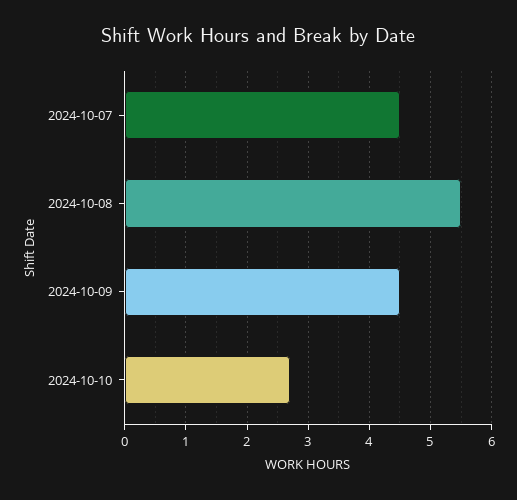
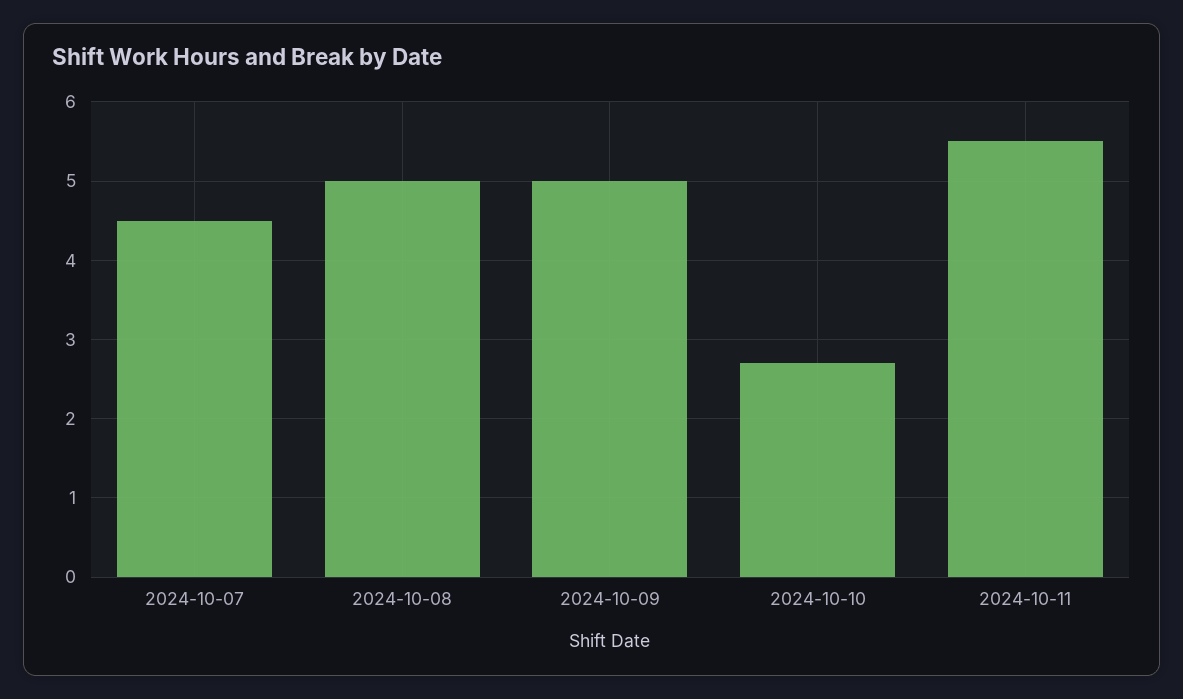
2024-10-08: 5.5 -> 5
2024-10-09: 4.5 -> 5
2024-10-11: none -> 5.5

